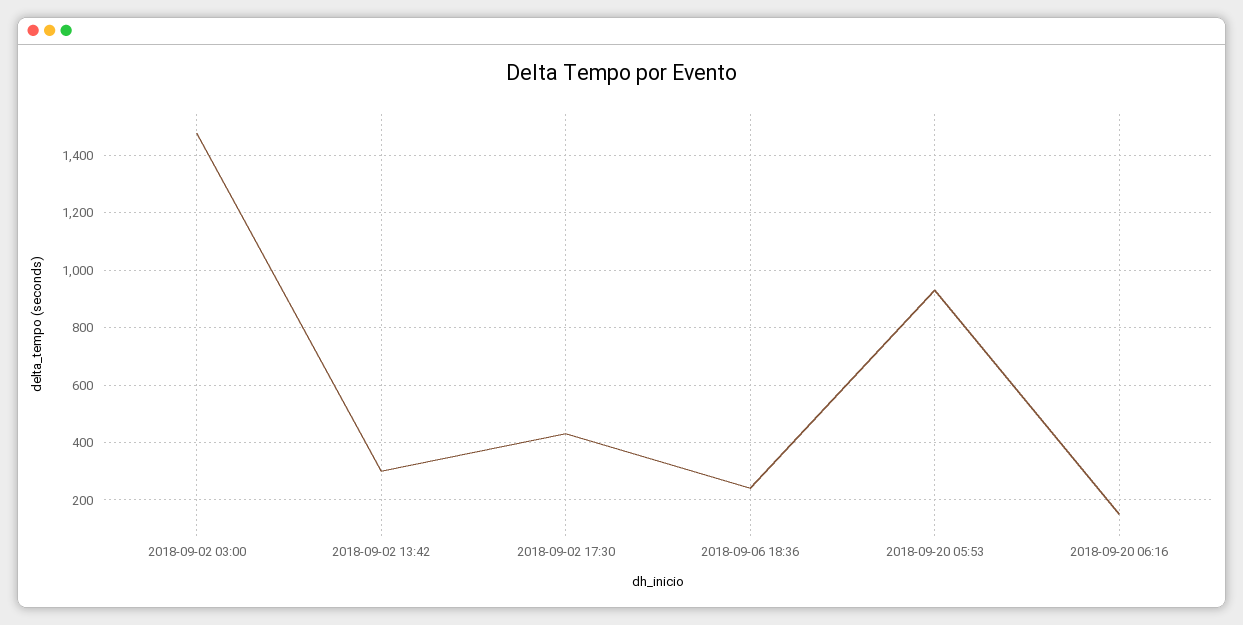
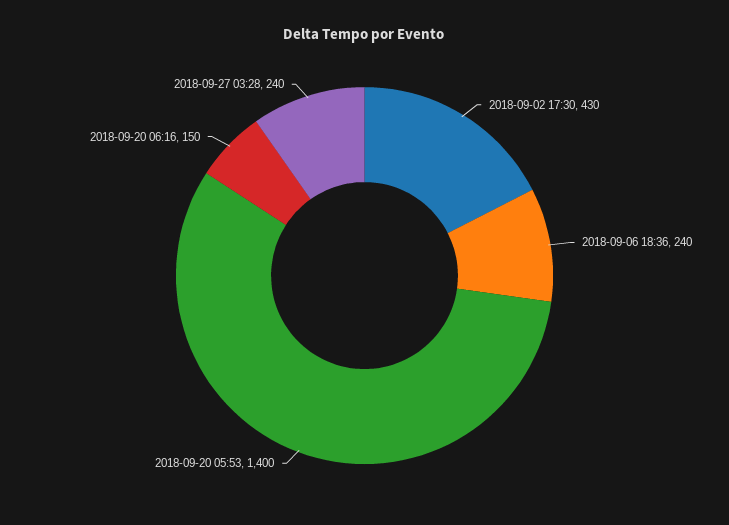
2018-09-02 03:00: 1475 -> none
2018-09-02 13:42: 300 -> none
2018-09-20 05:53: 925 -> 1400
2018-09-27 03:28: none -> 240

